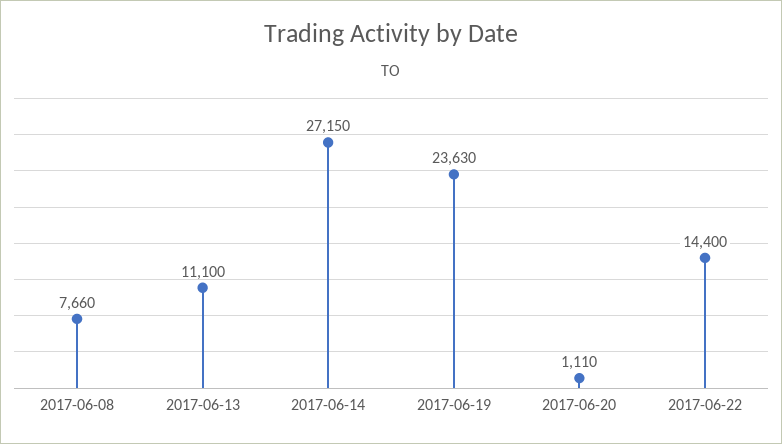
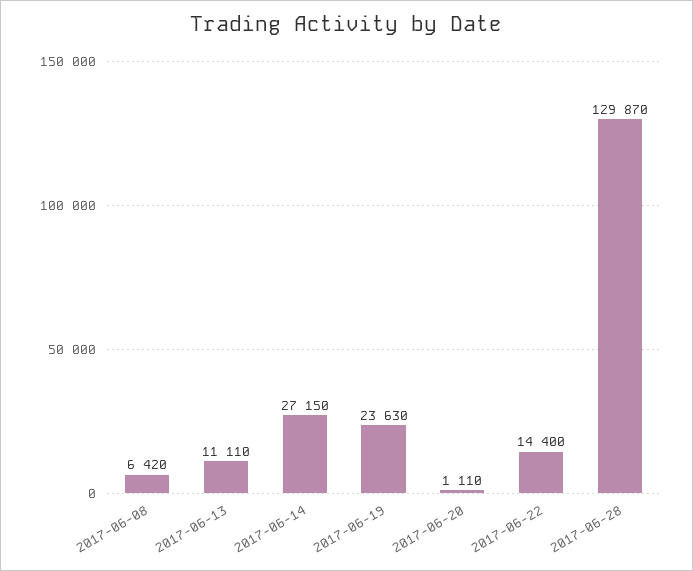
2017-06-08: 7660 -> 6420
2017-06-13: 11100 -> 11110
2017-06-28: none -> 129870

